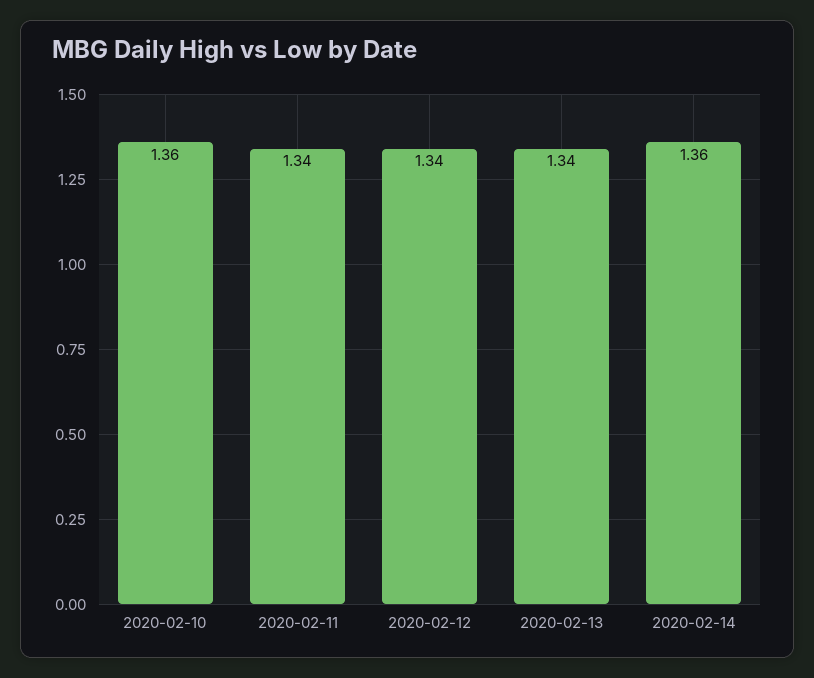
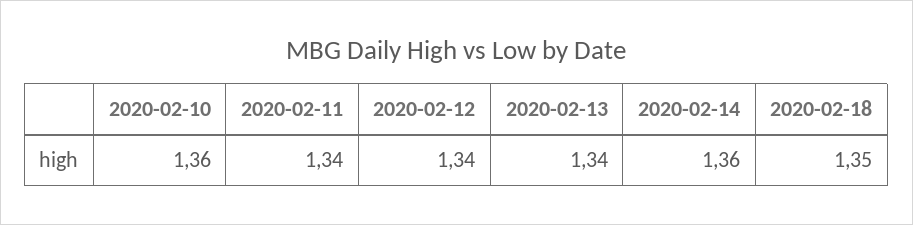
2020-02-18: none -> 1.35

